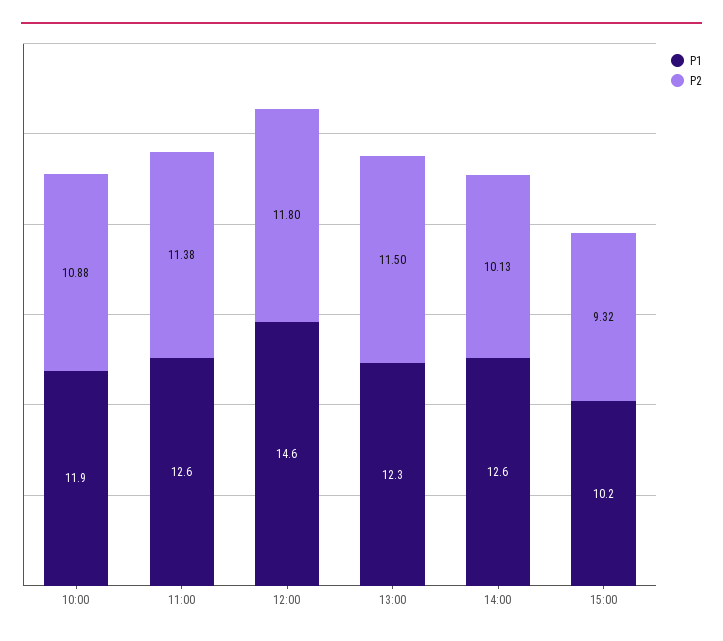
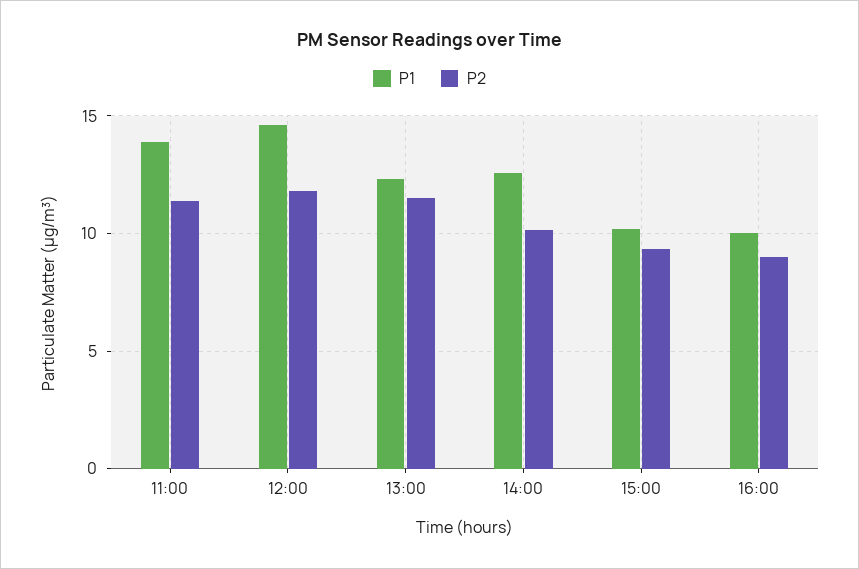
P1, 10:00: 11.9 -> none
P2, 10:00: 10.88 -> none
P1, 11:00: 12.6 -> 14
P1, 16:00: none -> 10
P2, 16:00: none -> 9

